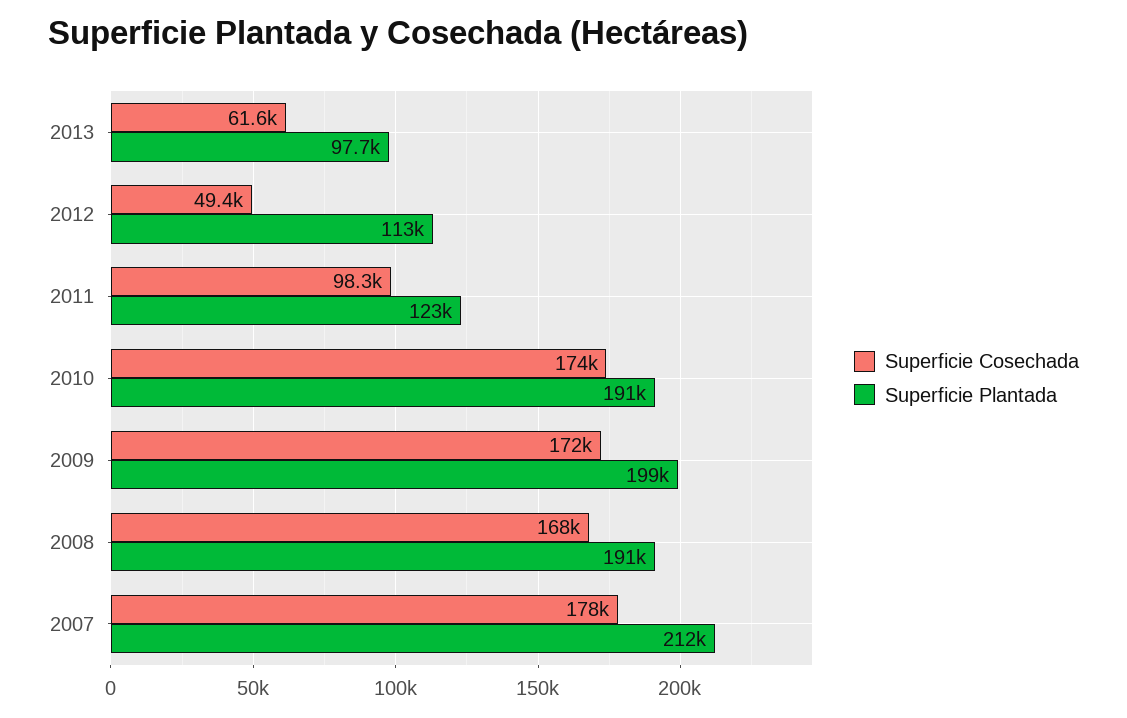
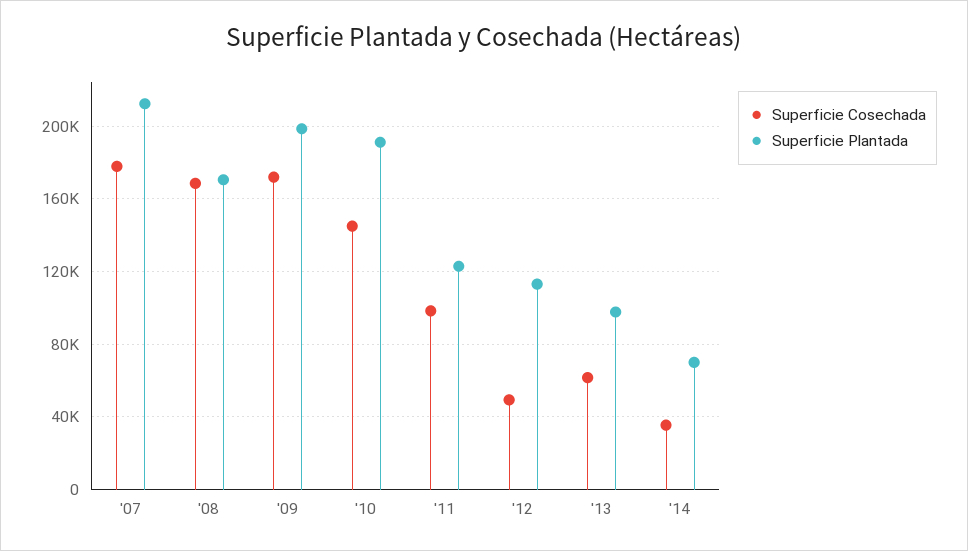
Superficie Cosechada, 2010: 174000 -> 145000
Superficie Plantada, 2008: 191000 -> 170000
Superficie Cosechada, '14: none -> 35000
Superficie Plantada, '14: none -> 70000

